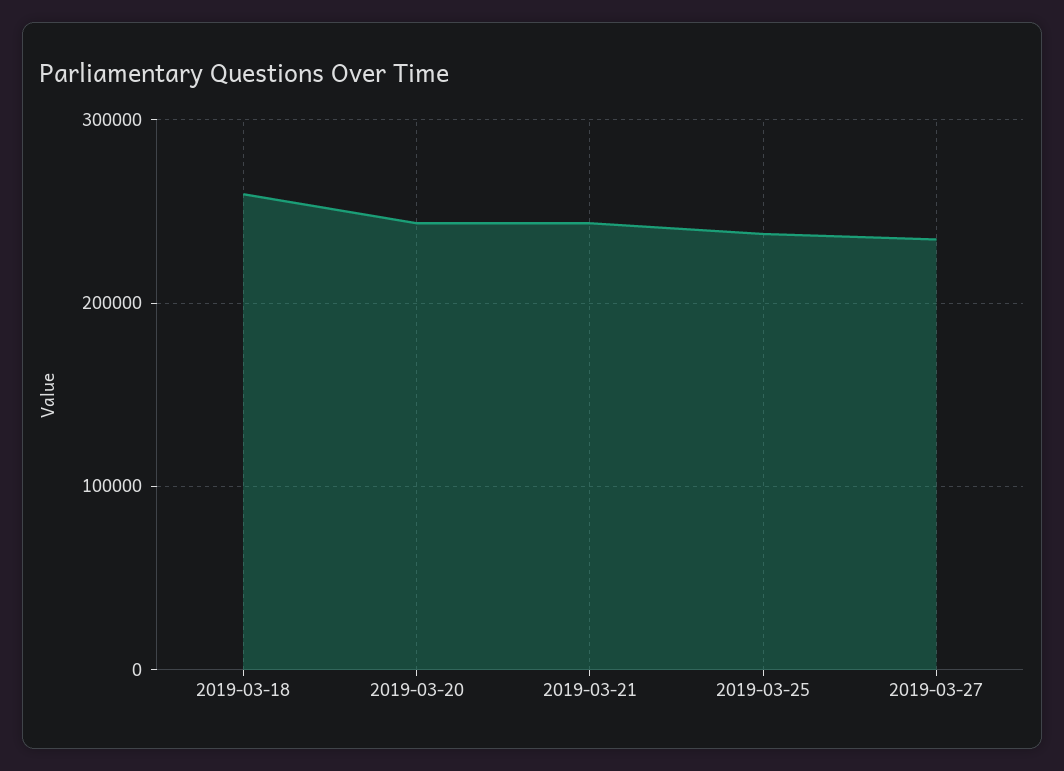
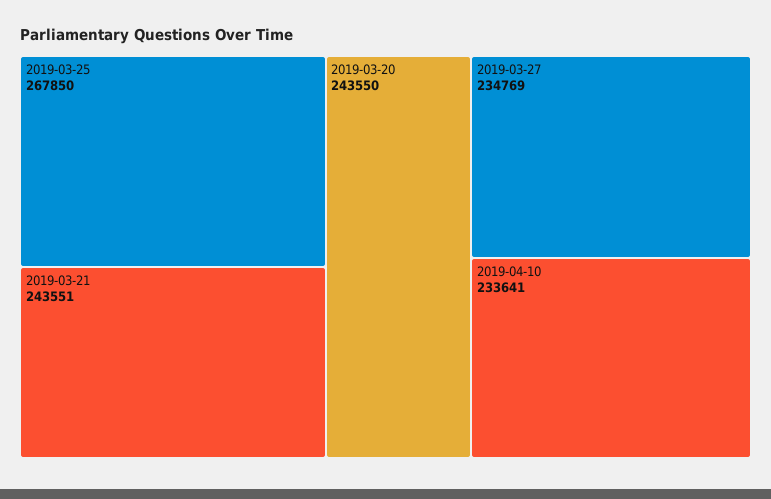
2019-03-18: 260000 -> none
2019-03-25: 240000 -> 267850
2019-04-10: none -> 233641

